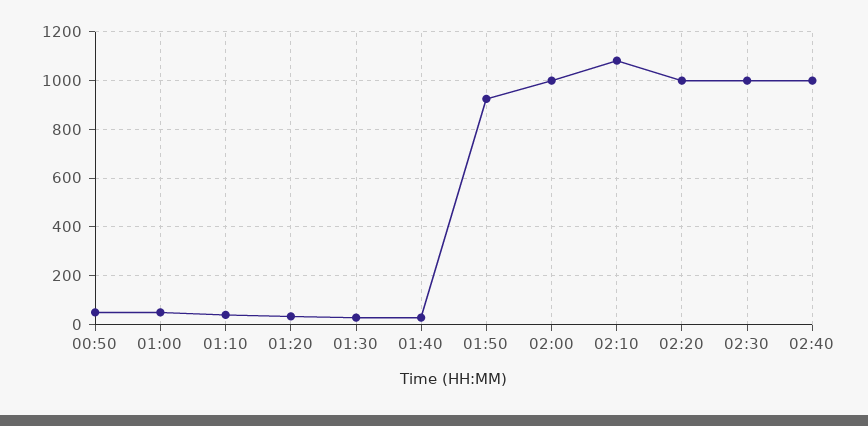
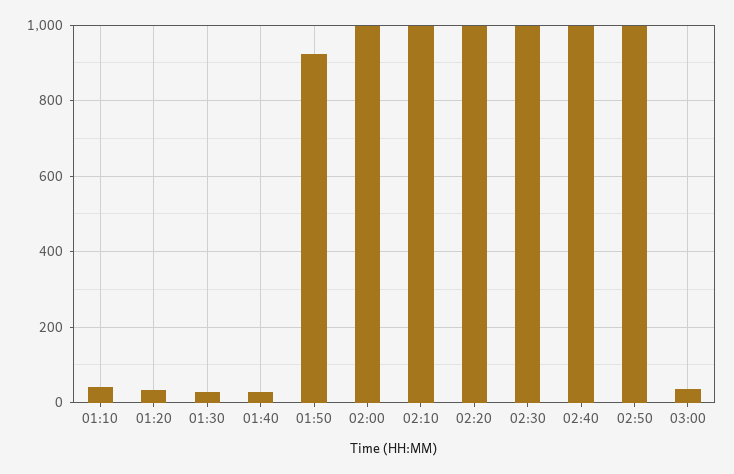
00:50: 50 -> none
01:00: 50 -> none
02:10: 1075 -> 1000
02:50: none -> 1000
03:00: none -> 40

